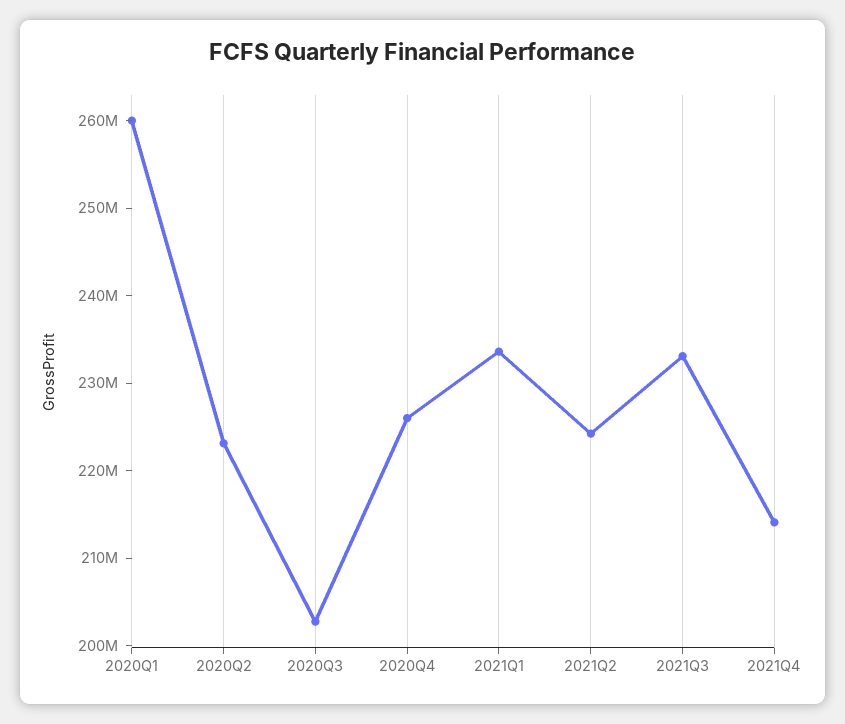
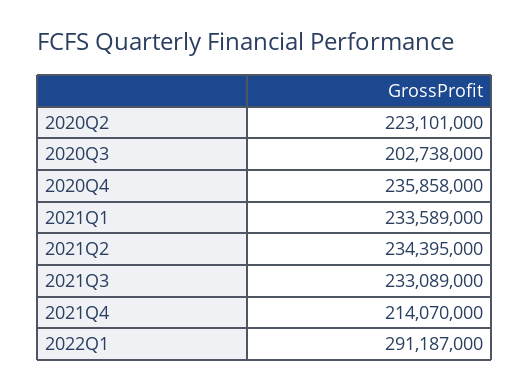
2020Q1: 260000000 -> none
2020Q4: 226000000 -> 235858000
2021Q2: 224000000 -> 234395000
2022Q1: none -> 291187000

